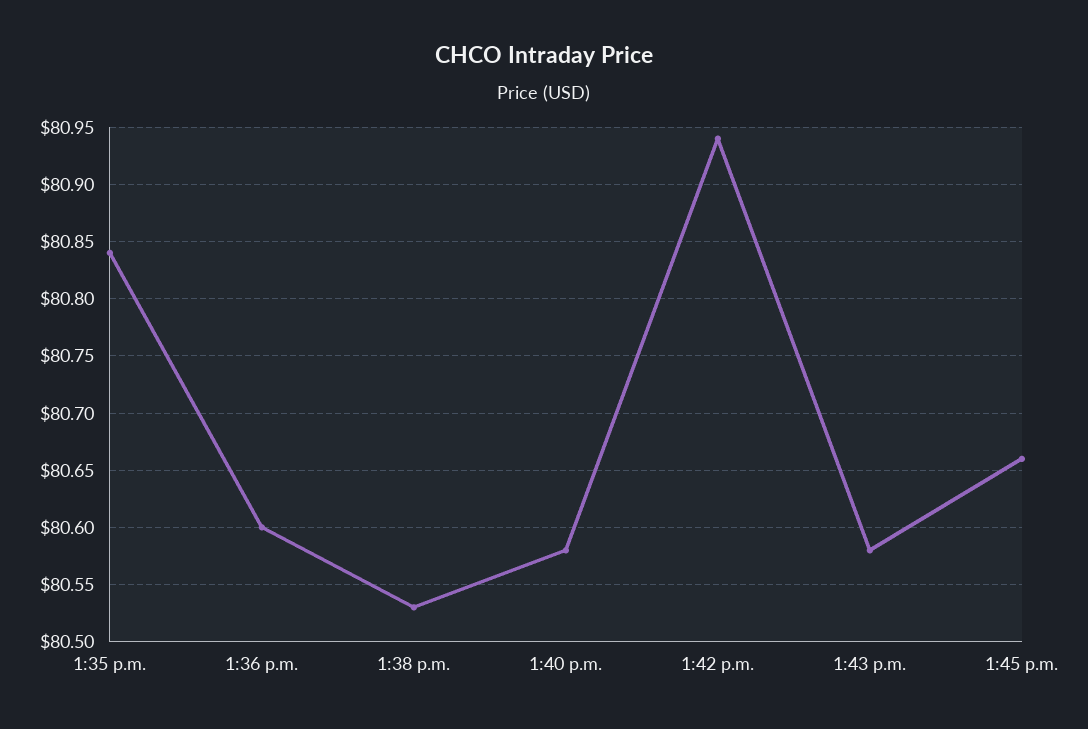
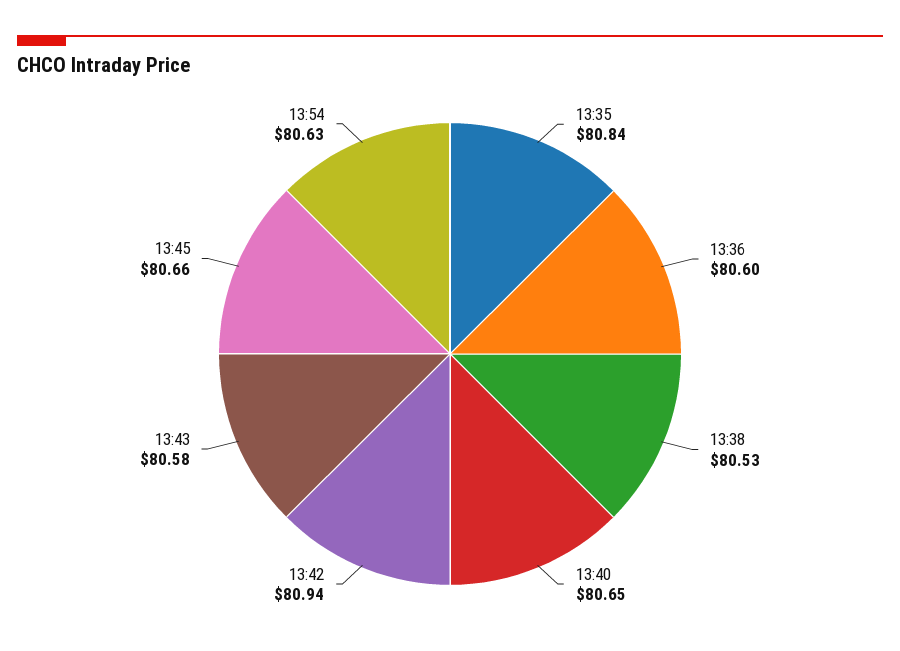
1:40 p.m.: 80.58 -> 80.65
13:54: none -> 80.63

